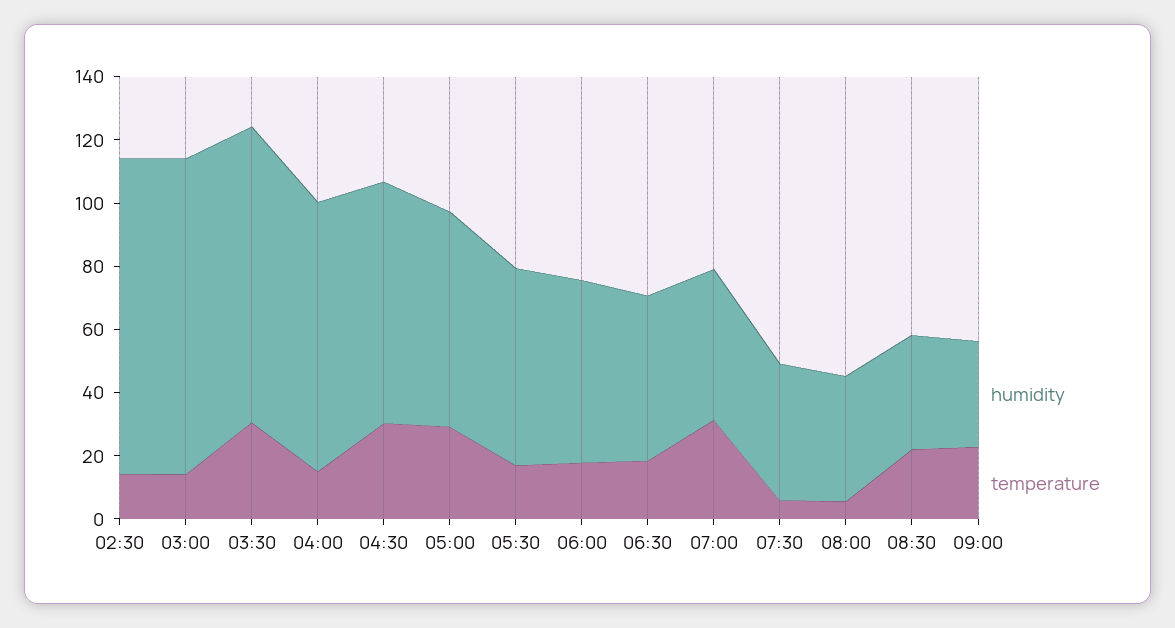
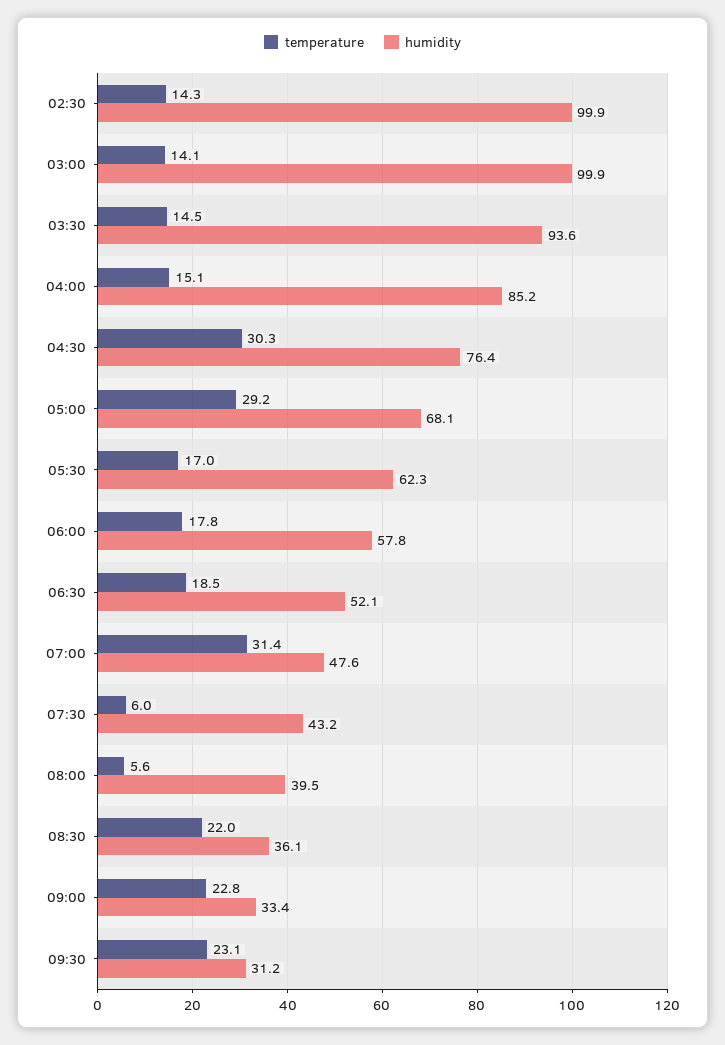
temperature, 03:30: 30 -> 14.5
temperature, 09:30: none -> 23.1
humidity, 09:30: none -> 31.2

